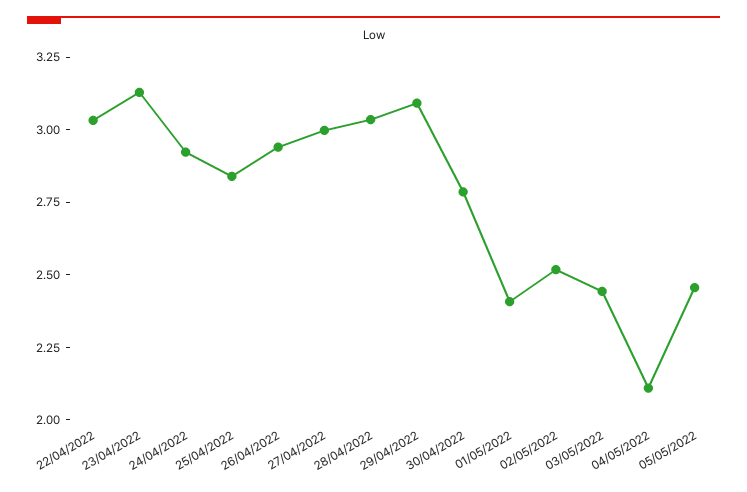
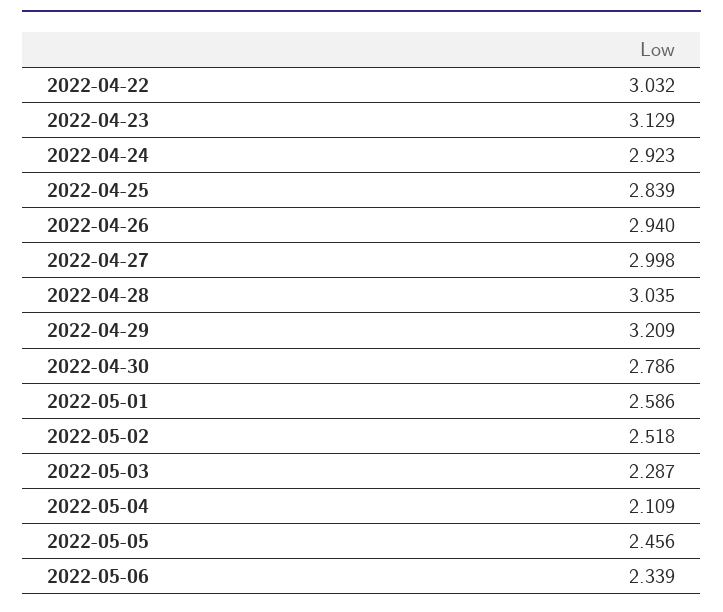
29/04/2022: 3.1 -> 3.209
01/05/2022: 2.4 -> 2.586
03/05/2022: 2.45 -> 2.287
2022-05-06: none -> 2.339

